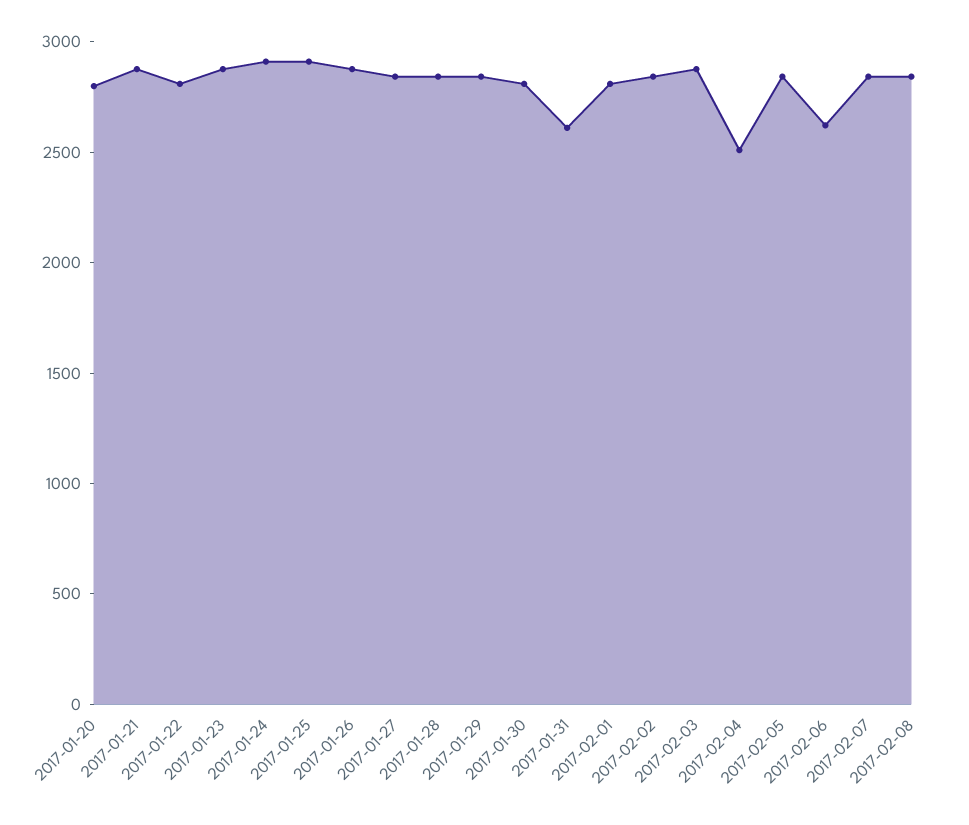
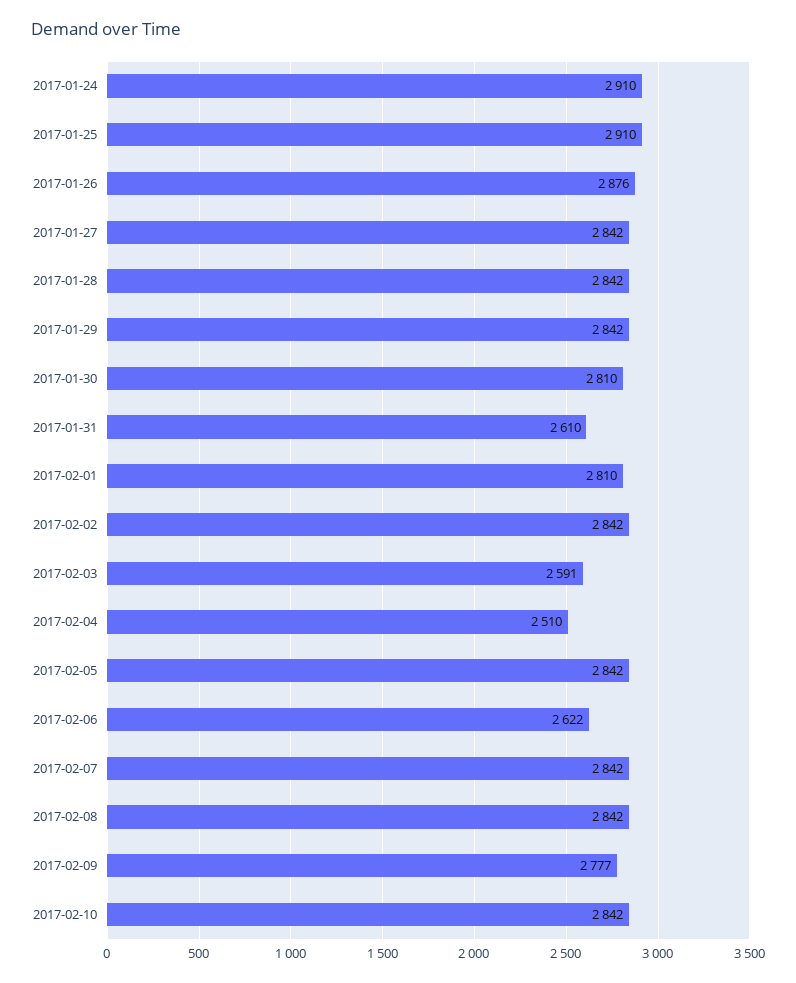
2017-01-20: 2800 -> none
2017-01-21: 2900 -> none
2017-01-22: 2800 -> none
2017-01-23: 2900 -> none
2017-02-03: 2900 -> 2591
2017-02-09: none -> 2777
2017-02-10: none -> 2842

